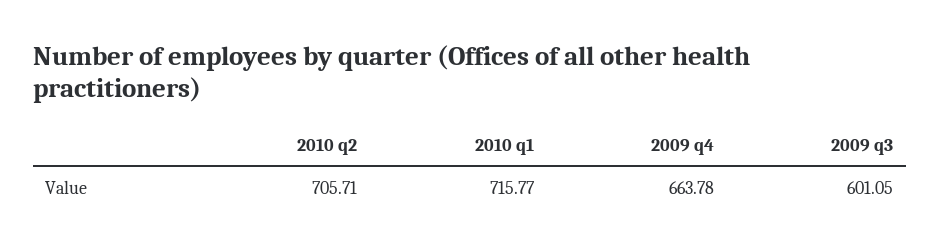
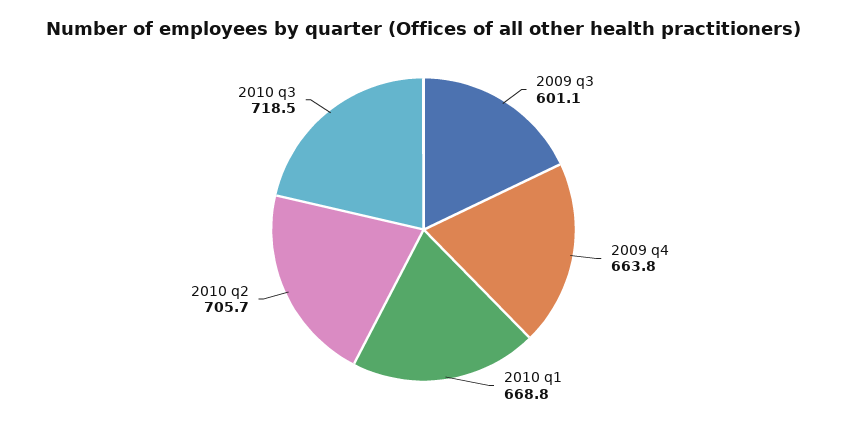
2010 q1: 715.77 -> 668.8
2010 q3: none -> 718.5

